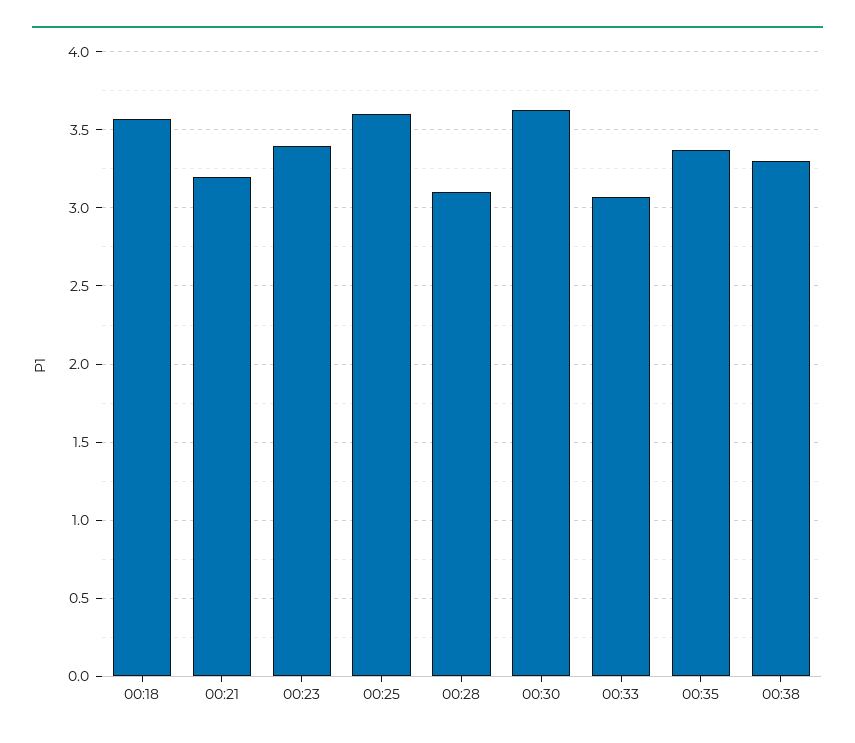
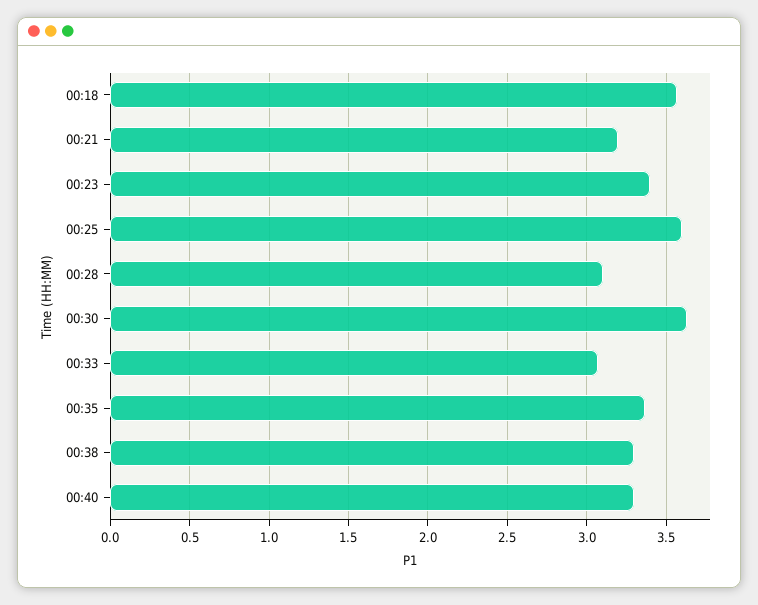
00:40: none -> 3.3

